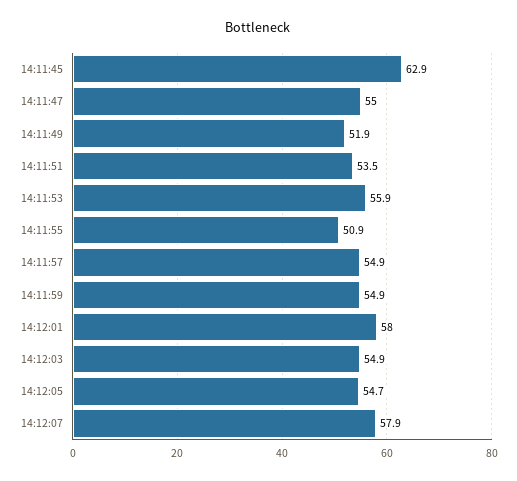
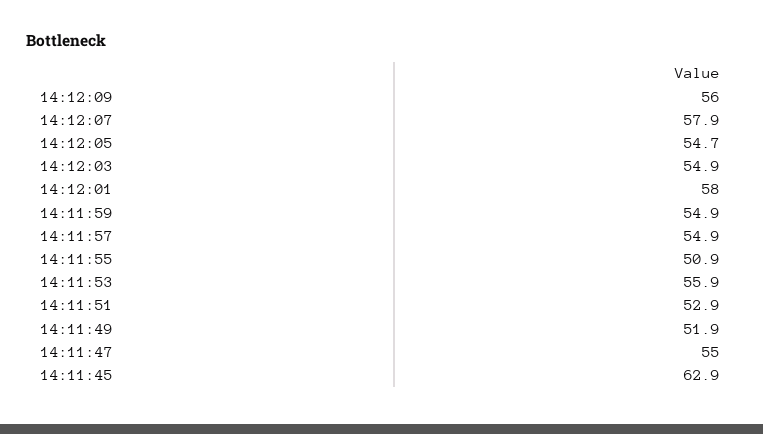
14:11:51: 53.5 -> 52.9
14:12:09: none -> 56

